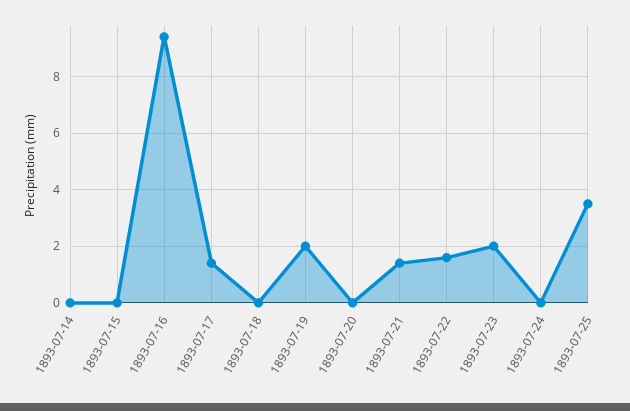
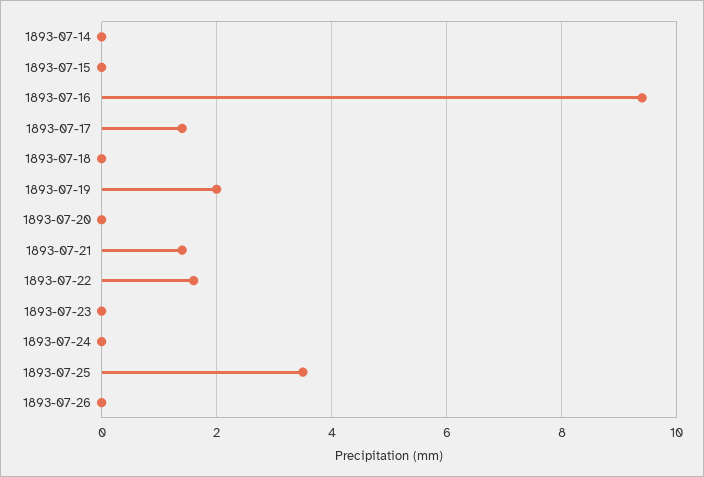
1893-07-23: 2 -> 0
1893-07-26: none -> 0

